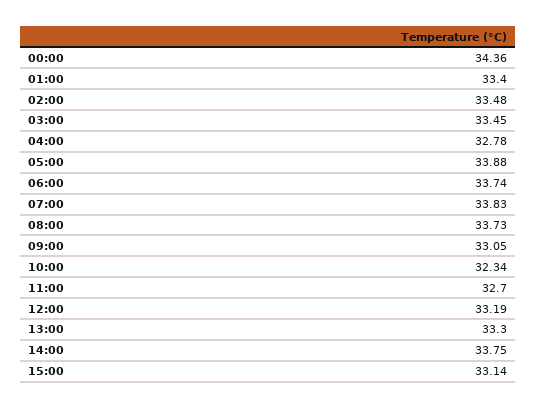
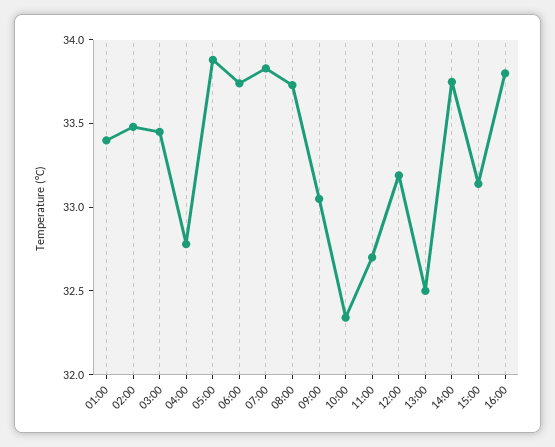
00:00: 34.36 -> none
13:00: 33.3 -> 32.5
16:00: none -> 33.8

